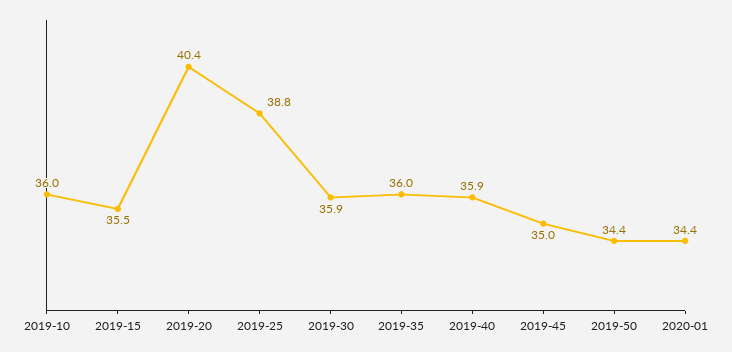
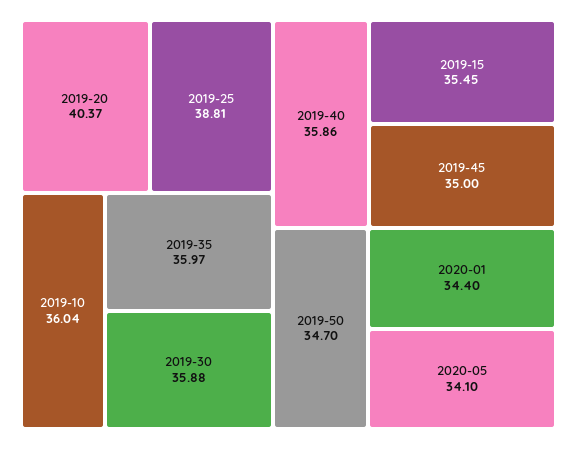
2019-50: 34.4 -> 34.7
2020-05: none -> 34.1

